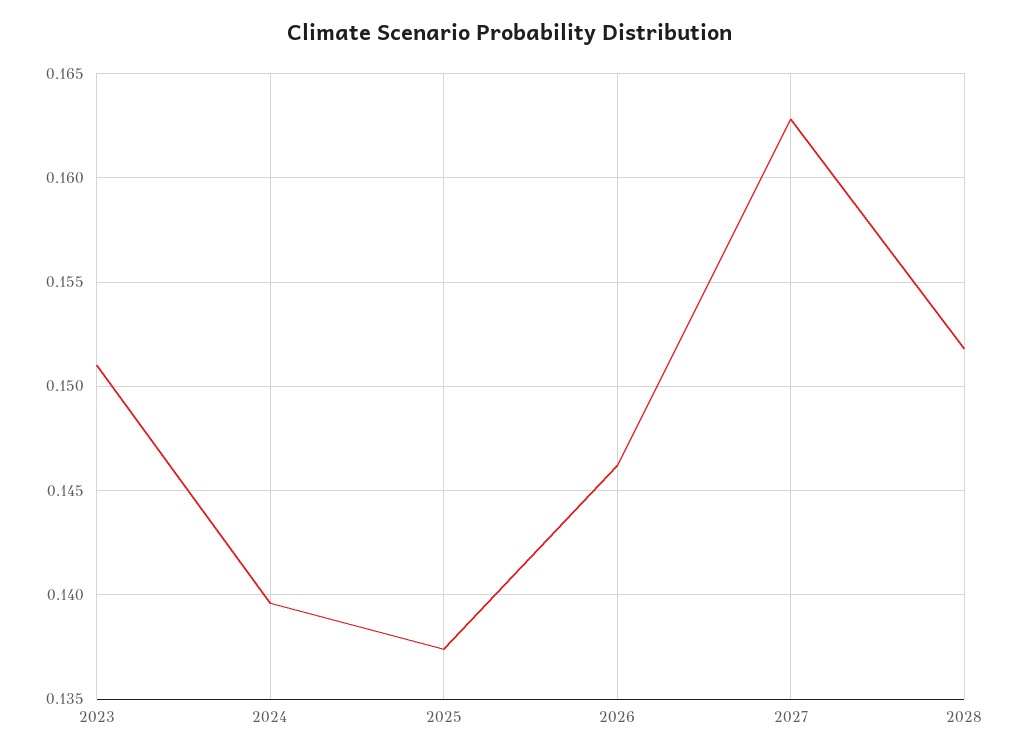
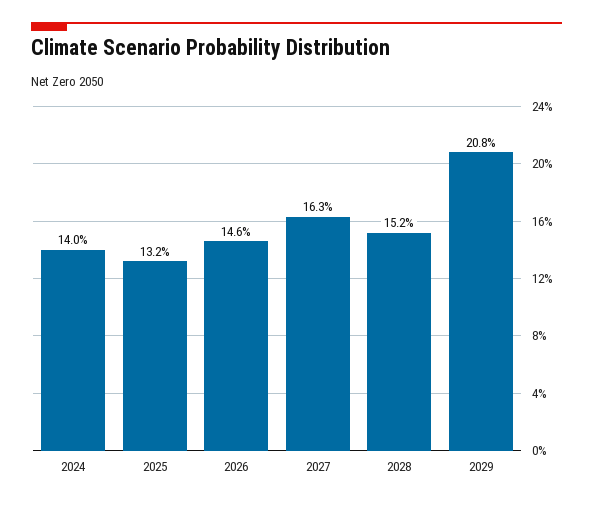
2023: 0.151 -> none
2025: 0.1375 -> 0.132
2029: none -> 0.208

